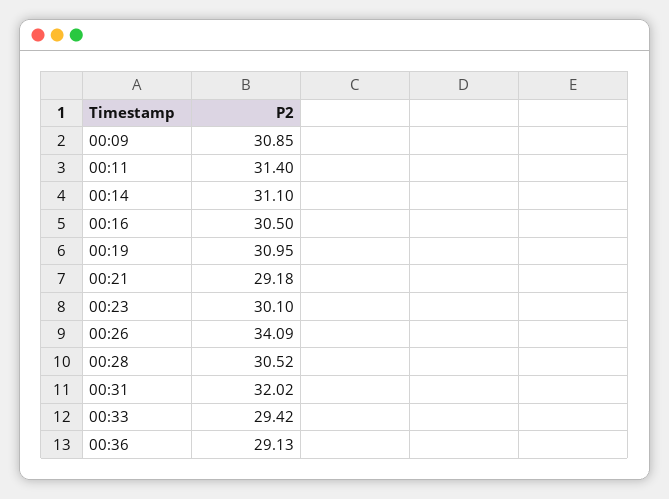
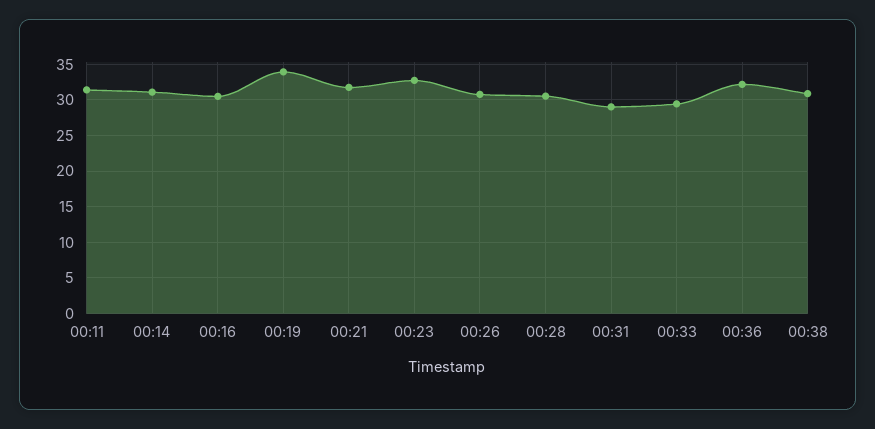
00:09: 30.85 -> none
00:19: 30.95 -> 34
00:21: 29.18 -> 32
00:23: 30.1 -> 33
00:26: 34.09 -> 31
00:31: 32.02 -> 29
00:36: 29.13 -> 32
00:38: none -> 31

